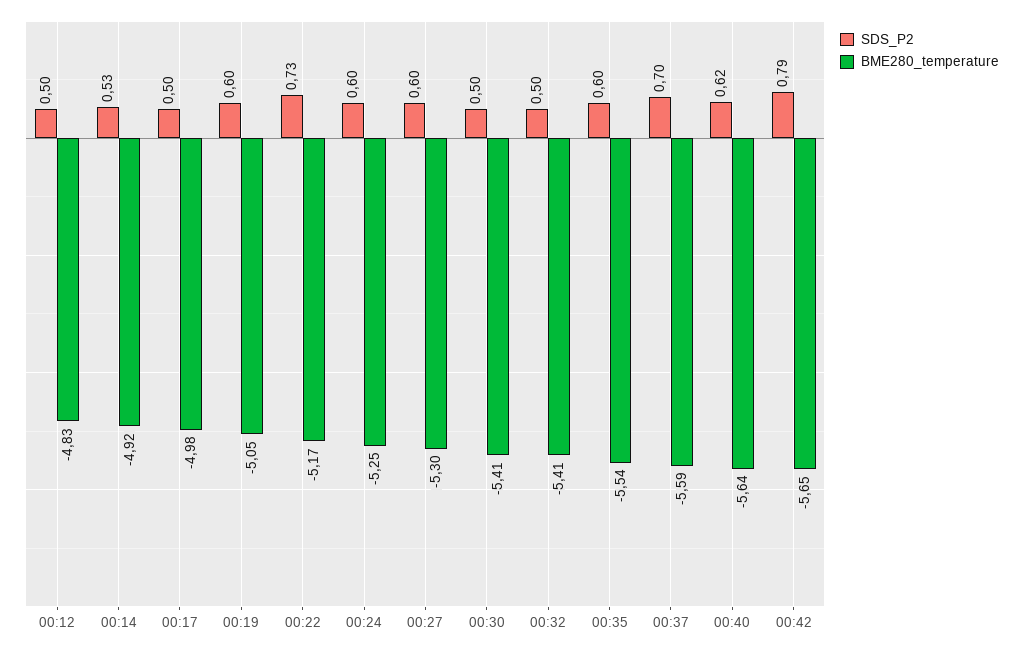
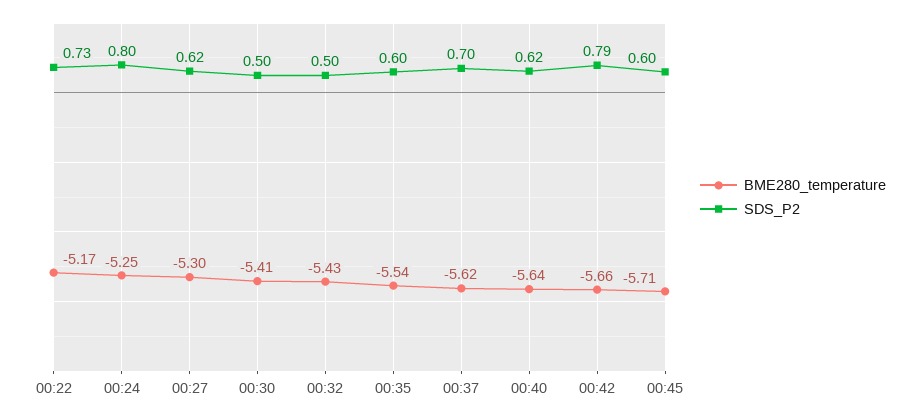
SDS_P2, 00:12: 0.5 -> none
BME280_temperature, 00:12: -4.83 -> none
SDS_P2, 00:14: 0.53 -> none
BME280_temperature, 00:14: -4.92 -> none
SDS_P2, 00:17: 0.5 -> none
BME280_temperature, 00:17: -4.98 -> none
SDS_P2, 00:19: 0.6 -> none
BME280_temperature, 00:19: -5.05 -> none
SDS_P2, 00:24: 0.6 -> 0.8
SDS_P2, 00:27: 0.6 -> 0.62
BME280_temperature, 00:32: -5.41 -> -5.43
BME280_temperature, 00:37: -5.59 -> -5.62
BME280_temperature, 00:42: -5.65 -> -5.66
BME280_temperature, 00:45: none -> -5.71
SDS_P2, 00:45: none -> 0.6

